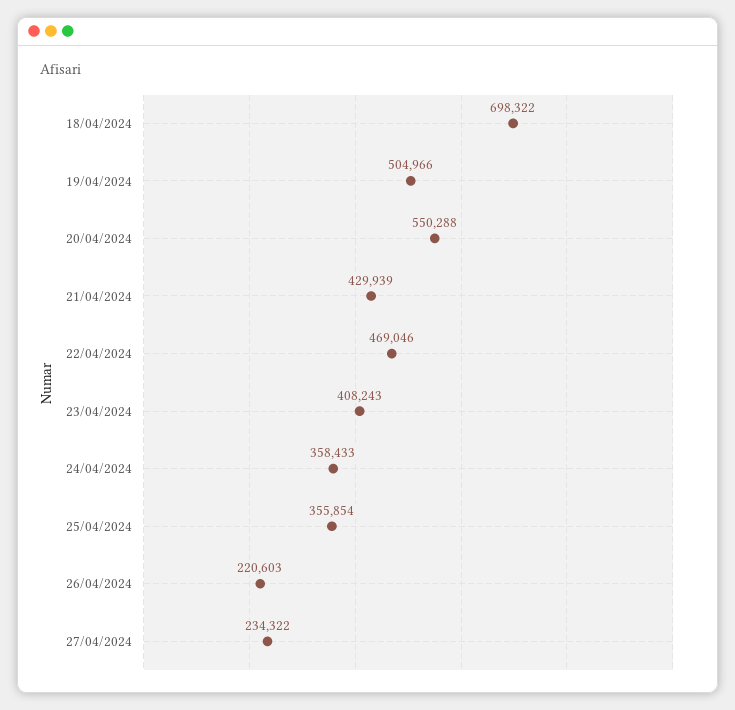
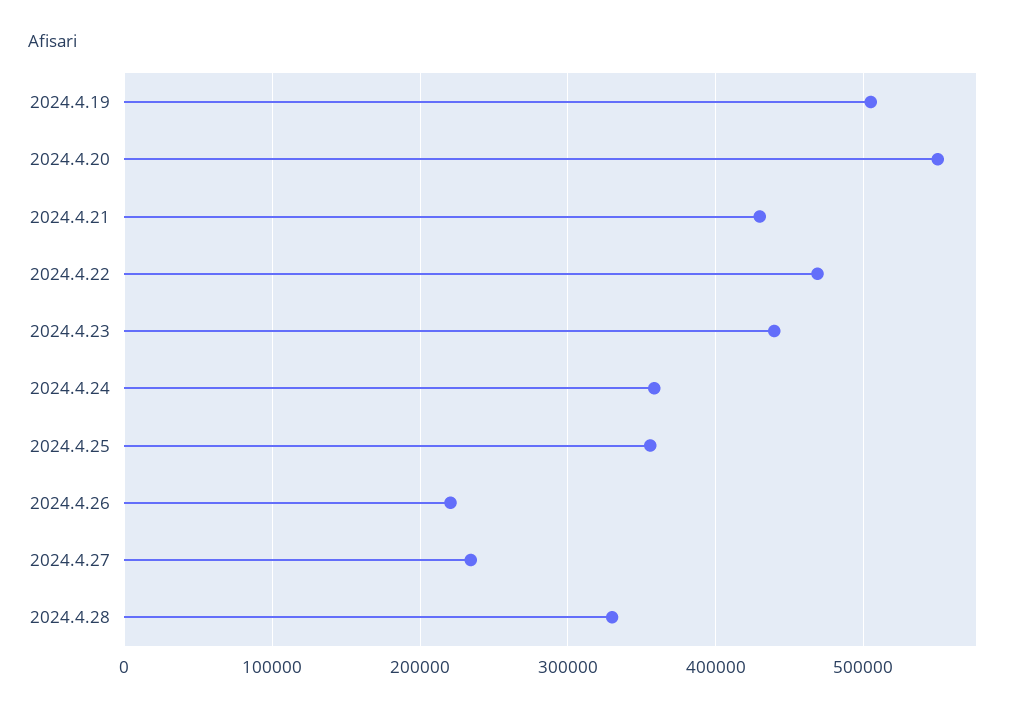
18/04/2024: 698322 -> none
23/04/2024: 408243 -> 440000
2024.4.28: none -> 330000

